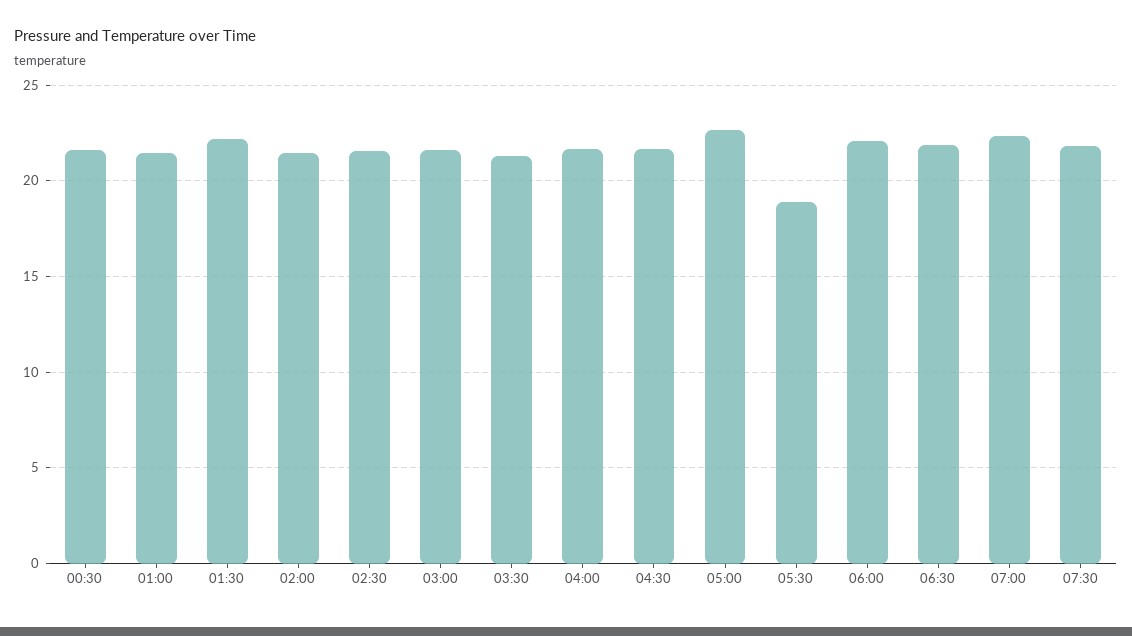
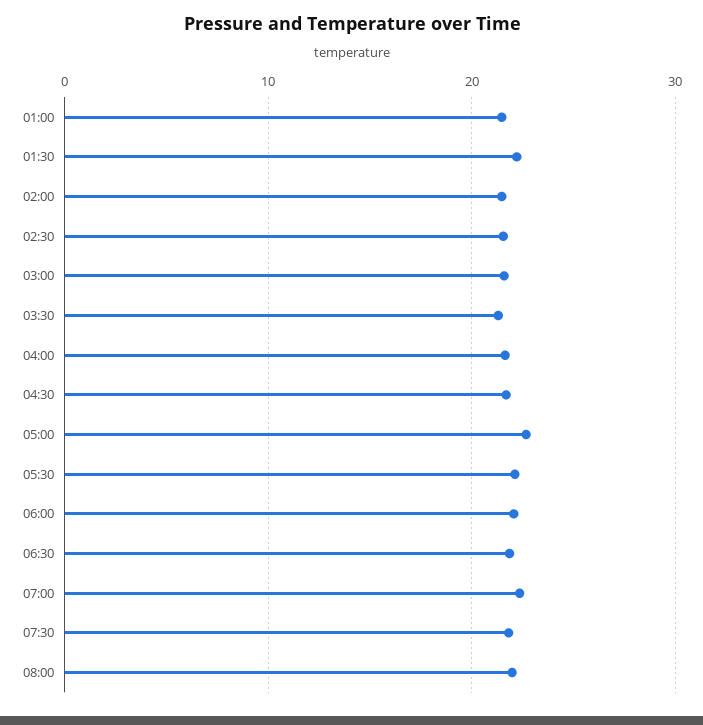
00:30: 21.5 -> none
05:30: 19 -> 22
08:00: none -> 22

